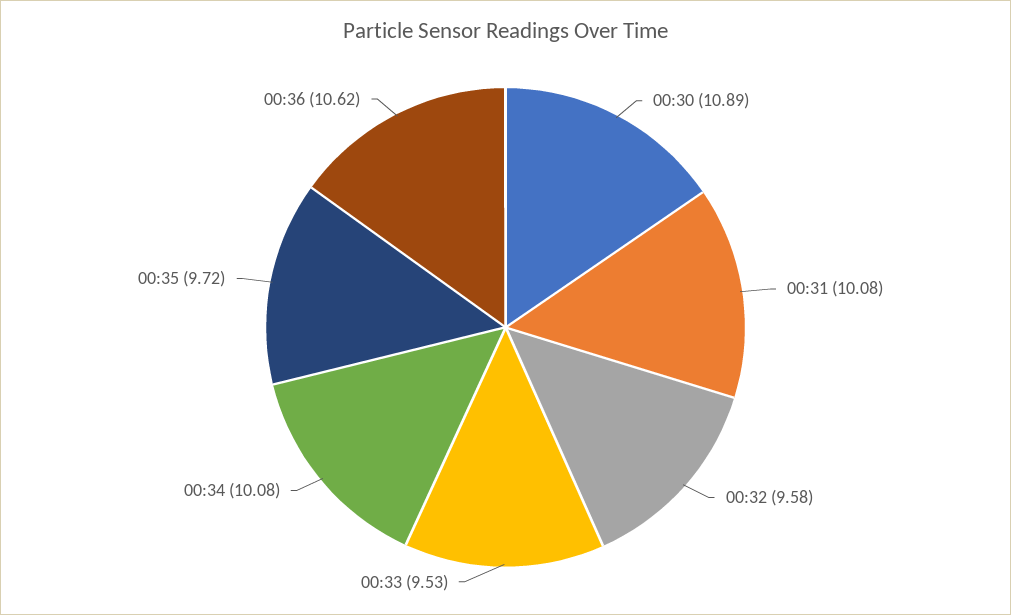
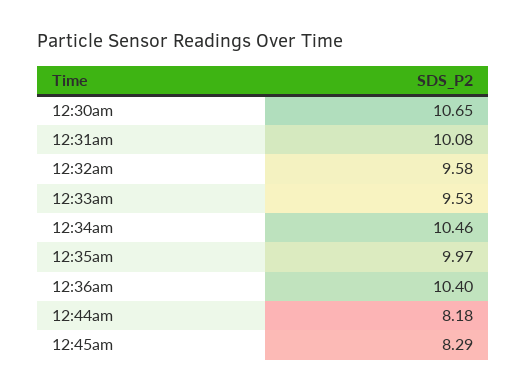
00:30: 10.89 -> 10.65
00:34: 10.08 -> 10.46
00:35: 9.72 -> 9.97
00:36: 10.62 -> 10.4
12:44am: none -> 8.18
12:45am: none -> 8.29

